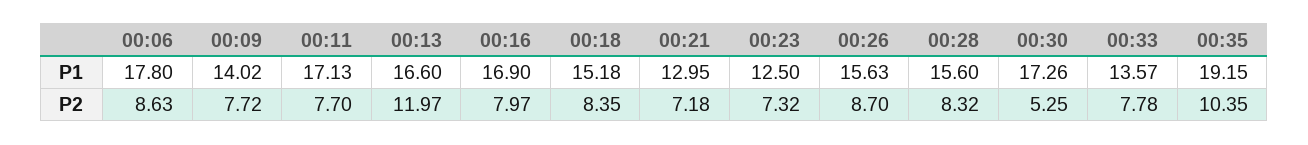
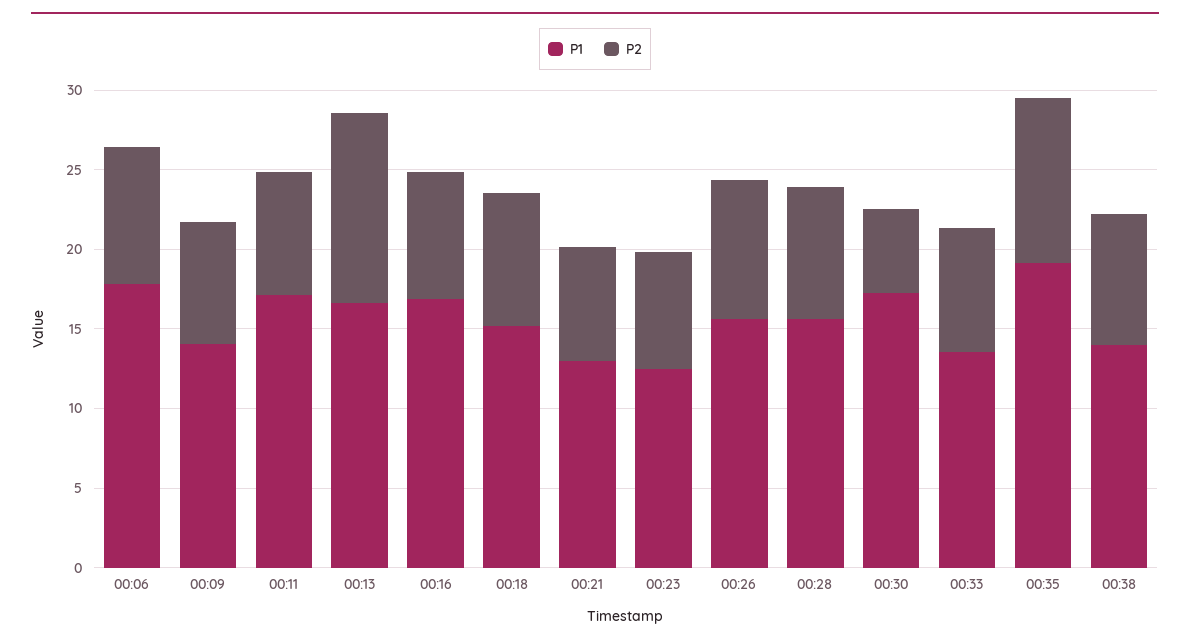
P1, 00:38: none -> 14
P2, 00:38: none -> 8

